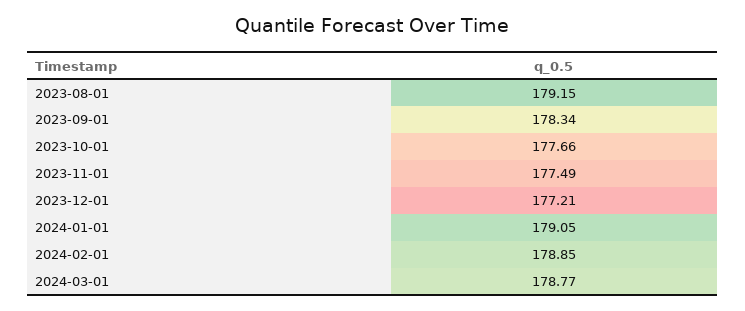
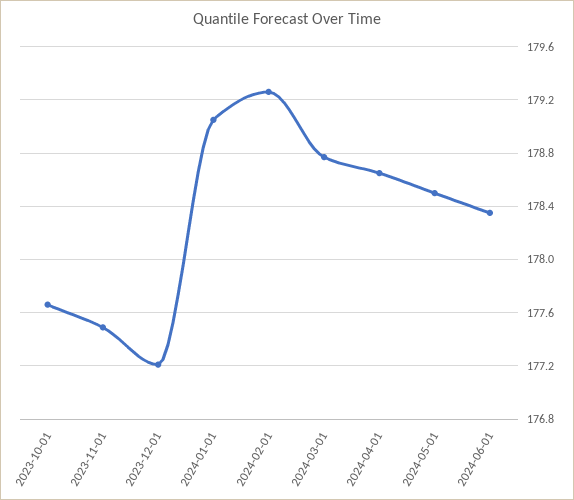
2023-08-01: 179.15 -> none
2023-09-01: 178.34 -> none
2024-02-01: 178.85 -> 179.25
2024-04-01: none -> 178.65
2024-05-01: none -> 178.5
2024-06-01: none -> 178.35

